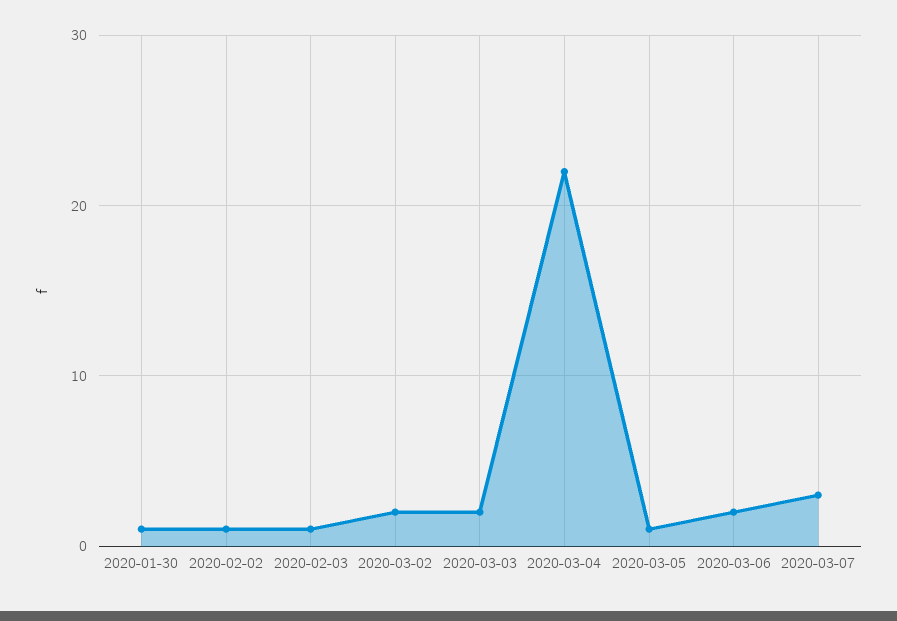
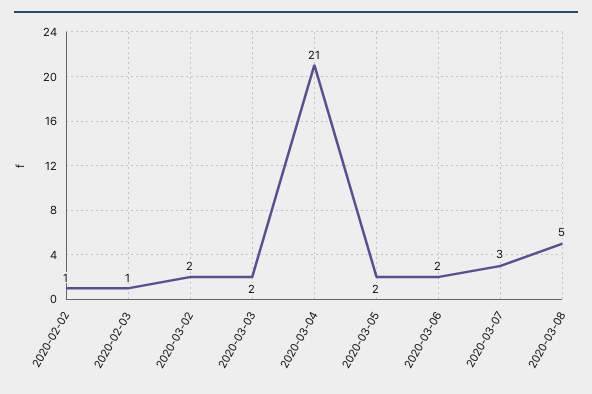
2020-01-30: 1 -> none
2020-03-04: 22 -> 21
2020-03-05: 1 -> 2
2020-03-08: none -> 5

